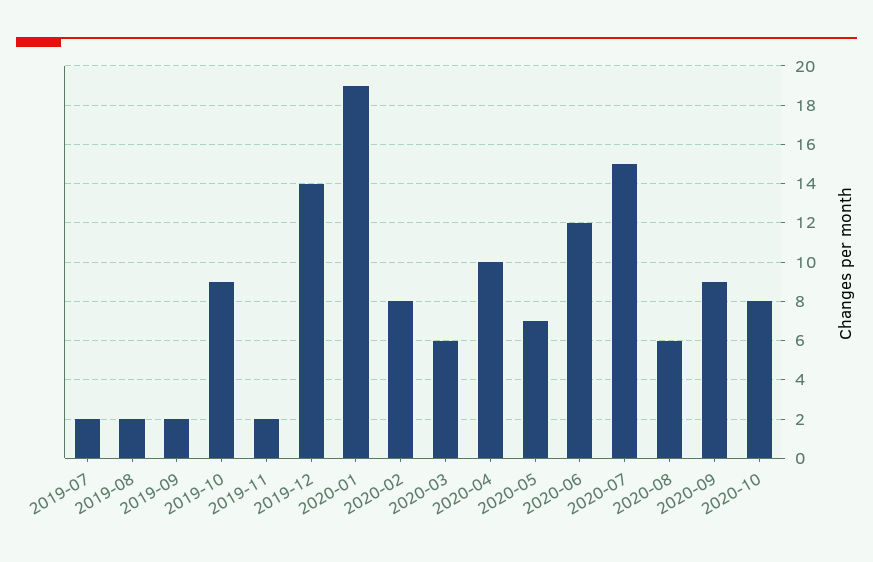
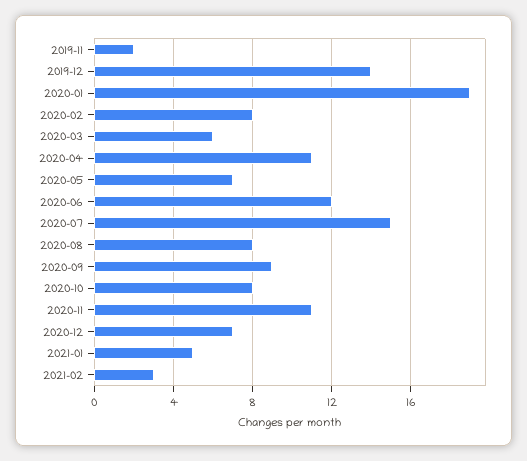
2019-07: 2 -> none
2019-08: 2 -> none
2019-09: 2 -> none
2019-10: 9 -> none
2020-04: 10 -> 11
2020-08: 6 -> 8
2020-11: none -> 11
2020-12: none -> 7
2021-01: none -> 5
2021-02: none -> 3

